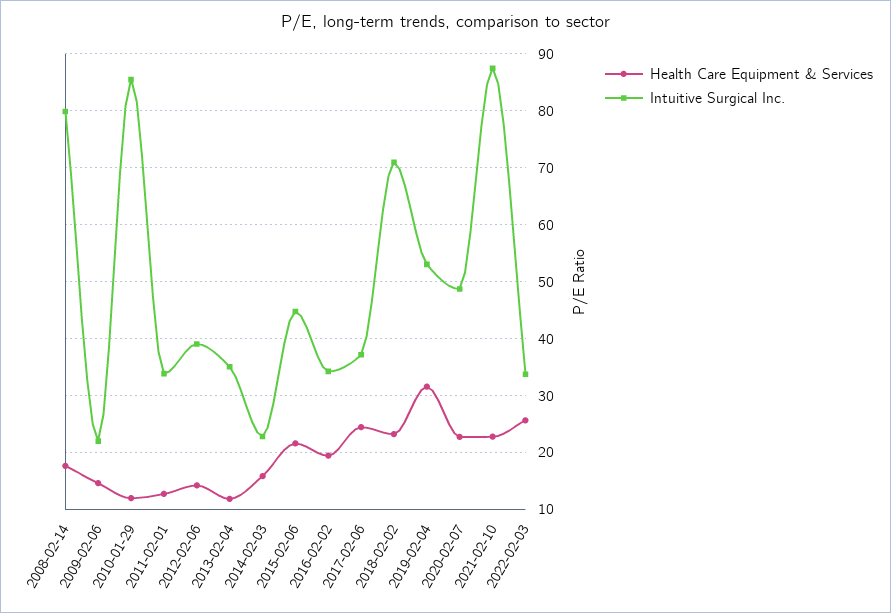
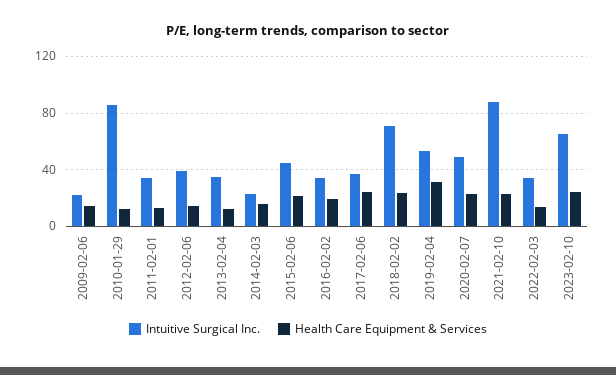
Health Care Equipment & Services, 2008-02-14: 18 -> none
Intuitive Surgical Inc., 2008-02-14: 80 -> none
Health Care Equipment & Services, 2022-02-03: 26 -> 15
Intuitive Surgical Inc., 2023-02-10: none -> 65
Health Care Equipment & Services, 2023-02-10: none -> 25

